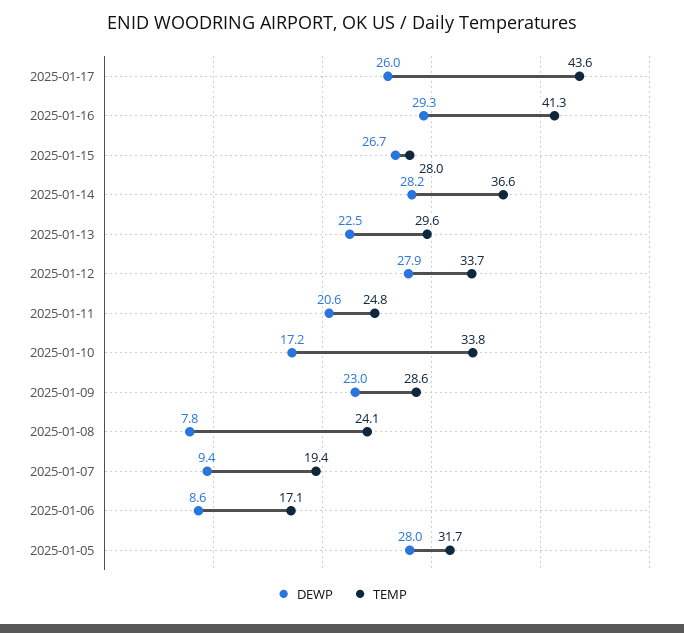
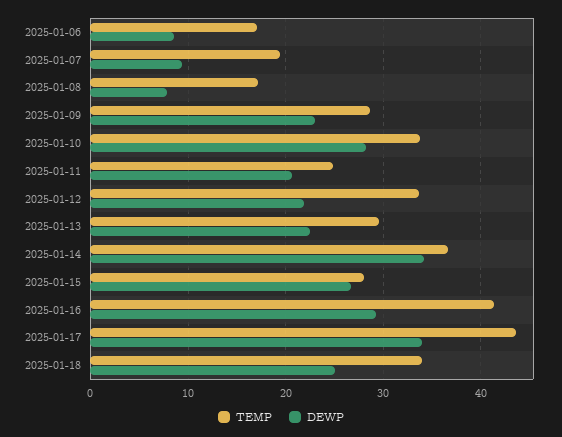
DEWP, 2025-01-17: 26 -> 34
DEWP, 2025-01-14: 28.2 -> 34
DEWP, 2025-01-12: 27.9 -> 22
DEWP, 2025-01-10: 17.2 -> 28
TEMP, 2025-01-08: 24.1 -> 17
DEWP, 2025-01-05: 28 -> none
TEMP, 2025-01-05: 31.7 -> none
TEMP, 2025-01-18: none -> 34
DEWP, 2025-01-18: none -> 25

